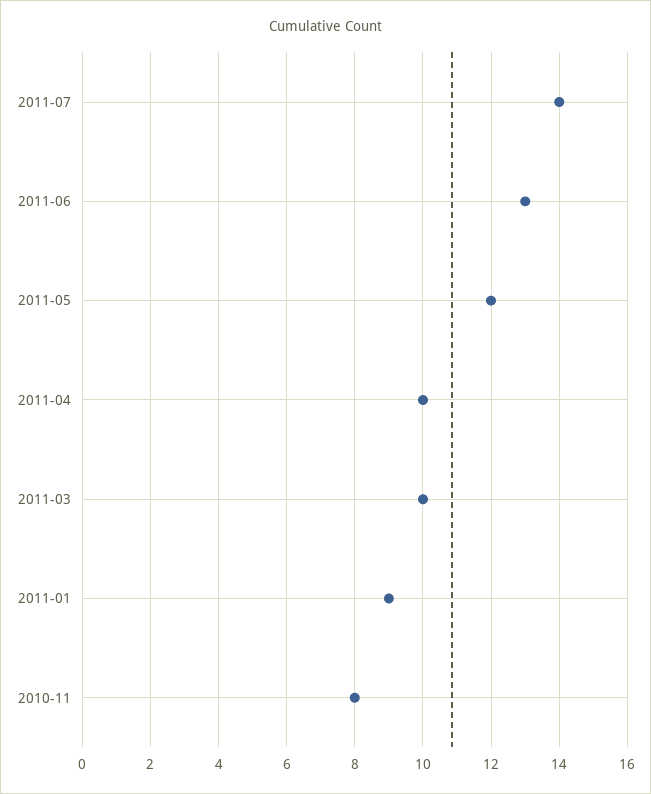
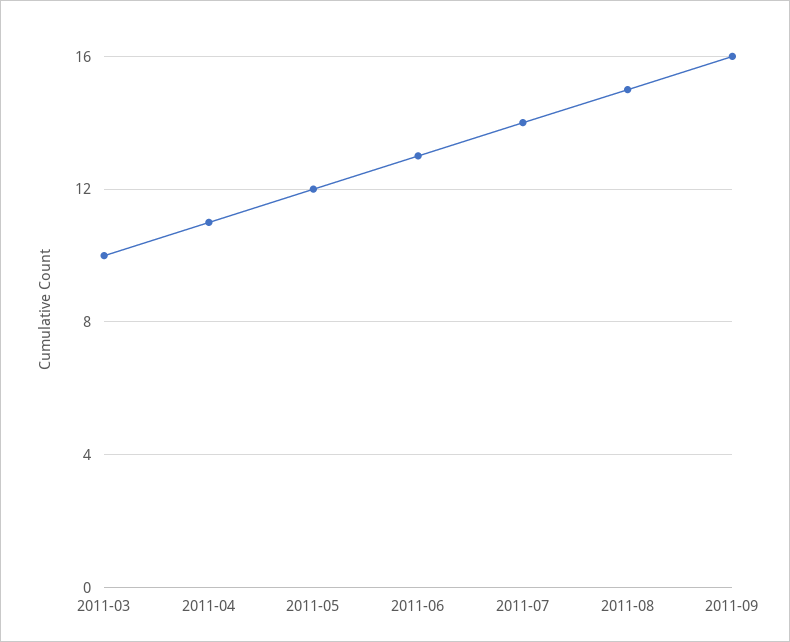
2011-04: 10 -> 11
2011-01: 9 -> none
2010-11: 8 -> none
2011-08: none -> 15
2011-09: none -> 16

